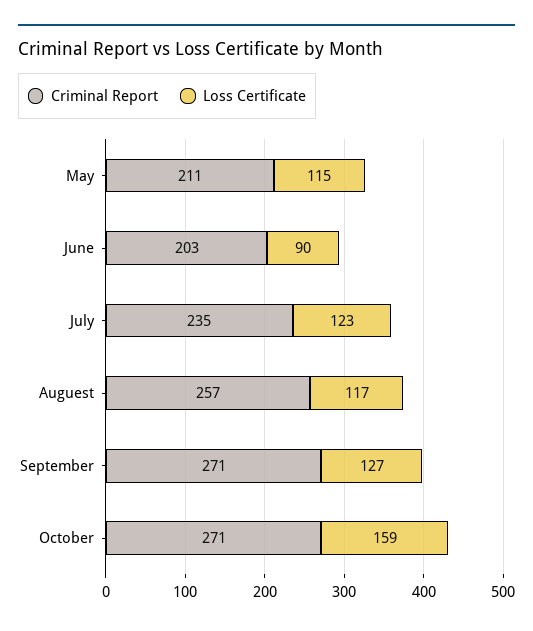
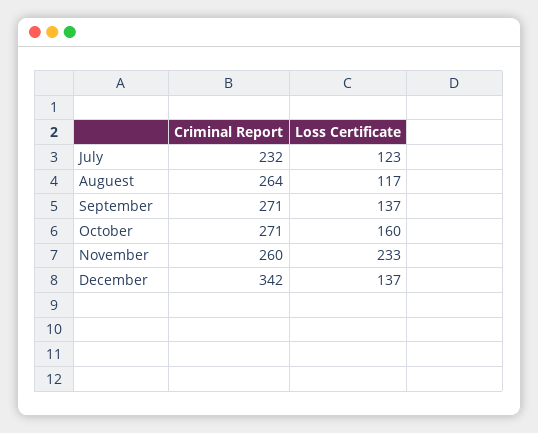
Criminal Report, May: 211 -> none
Loss Certificate, May: 115 -> none
Criminal Report, June: 203 -> none
Loss Certificate, June: 90 -> none
Criminal Report, July: 235 -> 232
Criminal Report, Auguest: 257 -> 264
Loss Certificate, September: 127 -> 137
Loss Certificate, October: 159 -> 160
Criminal Report, November: none -> 260
Loss Certificate, November: none -> 233
Criminal Report, December: none -> 342
Loss Certificate, December: none -> 137

